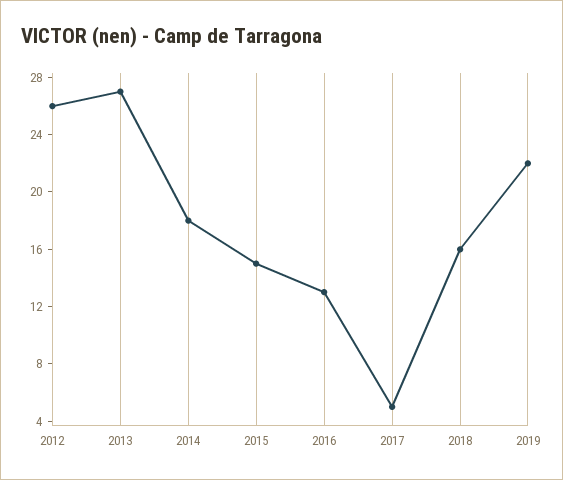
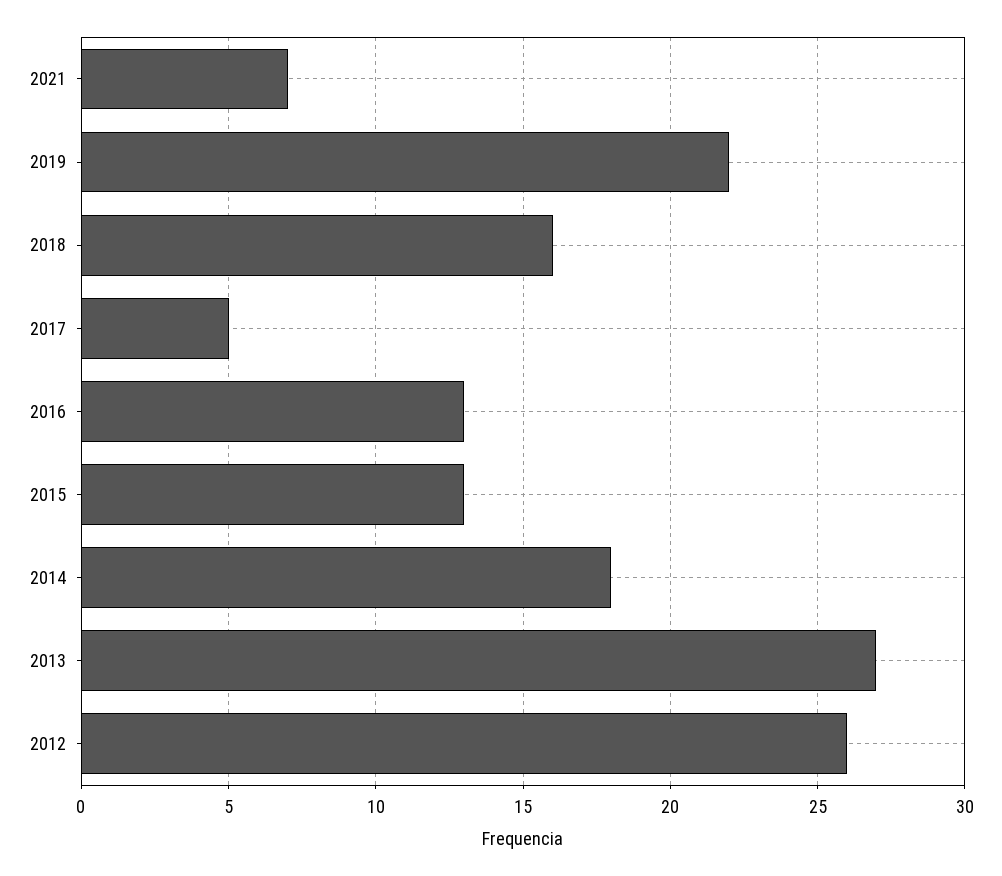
2015: 15 -> 13
2021: none -> 7

